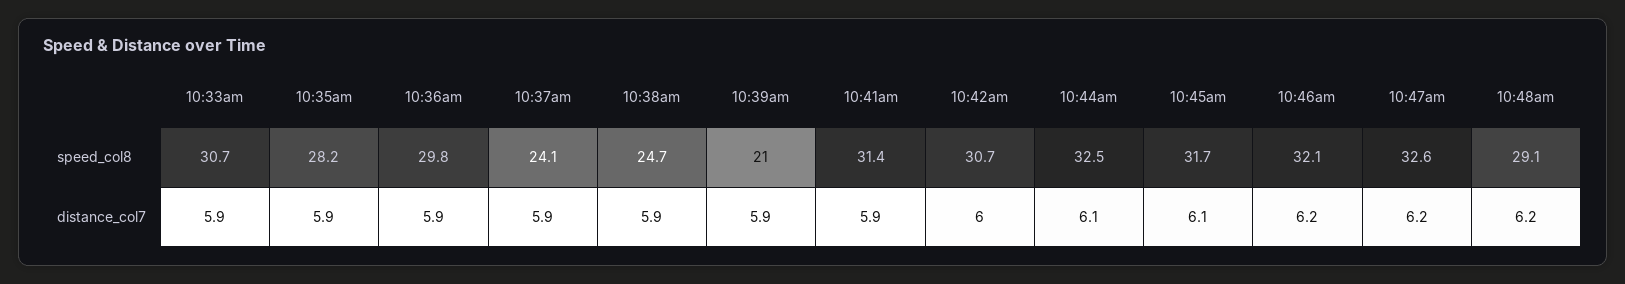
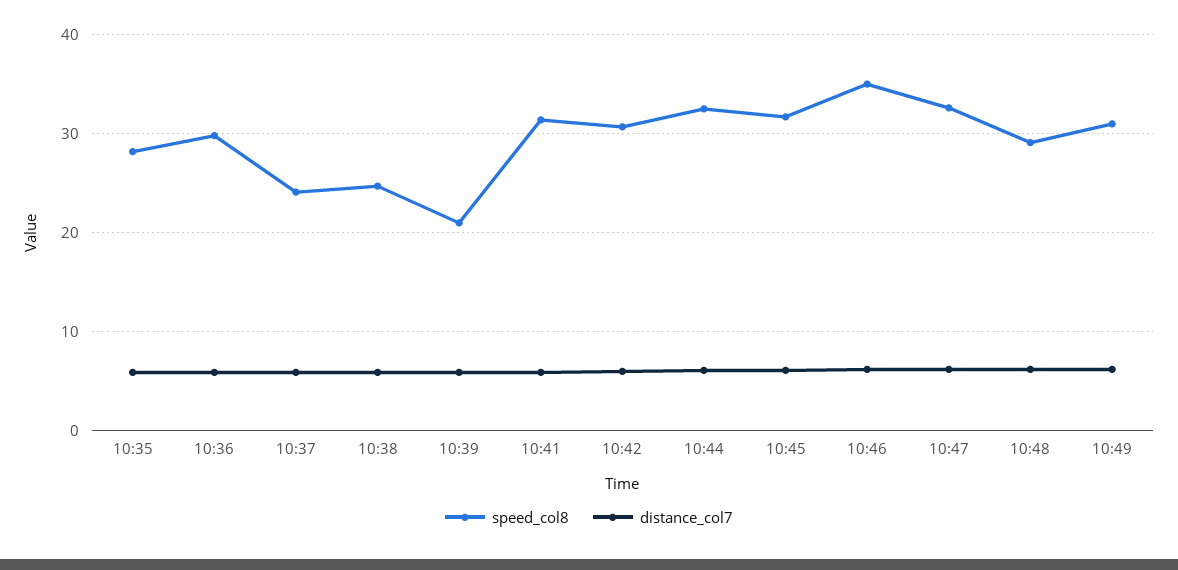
speed_col8, 10:33am: 30.7 -> none
speed_col8, 10:46am: 32.1 -> 35
distance_col7, 10:33am: 5.9 -> none
speed_col8, 10:49: none -> 31
distance_col7, 10:49: none -> 6

